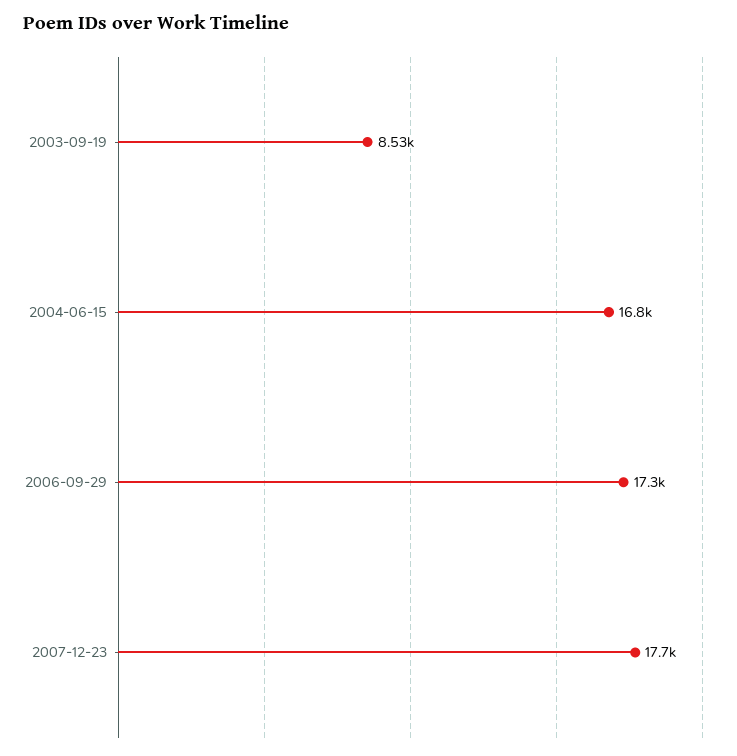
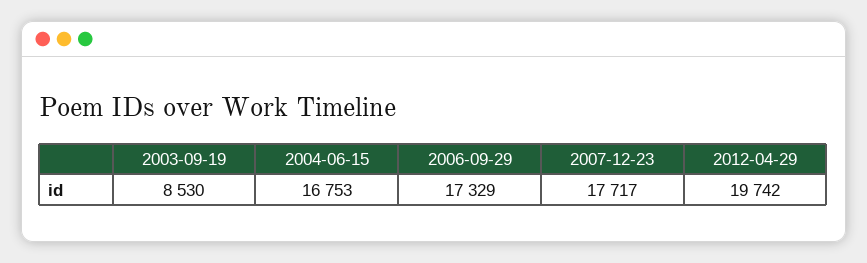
2012-04-29: none -> 19742

